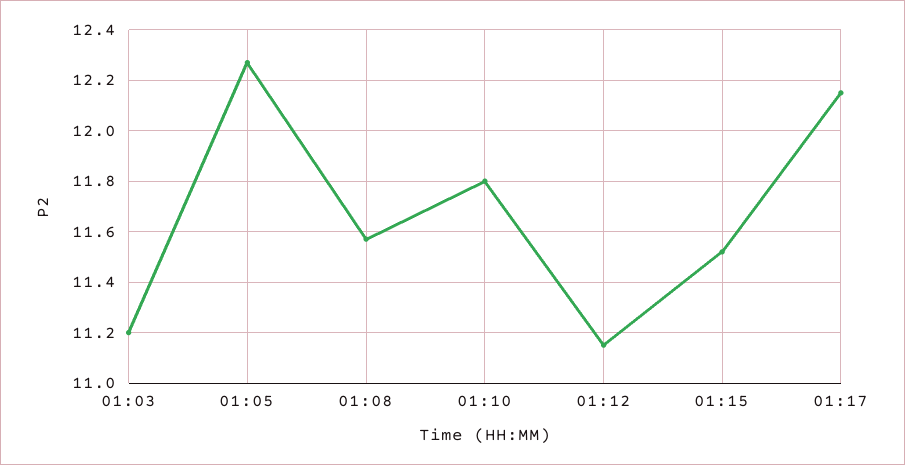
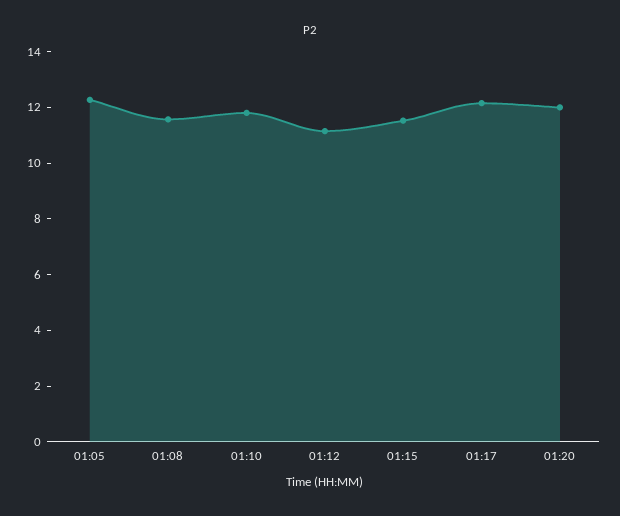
01:03: 11.2 -> none
01:20: none -> 12

